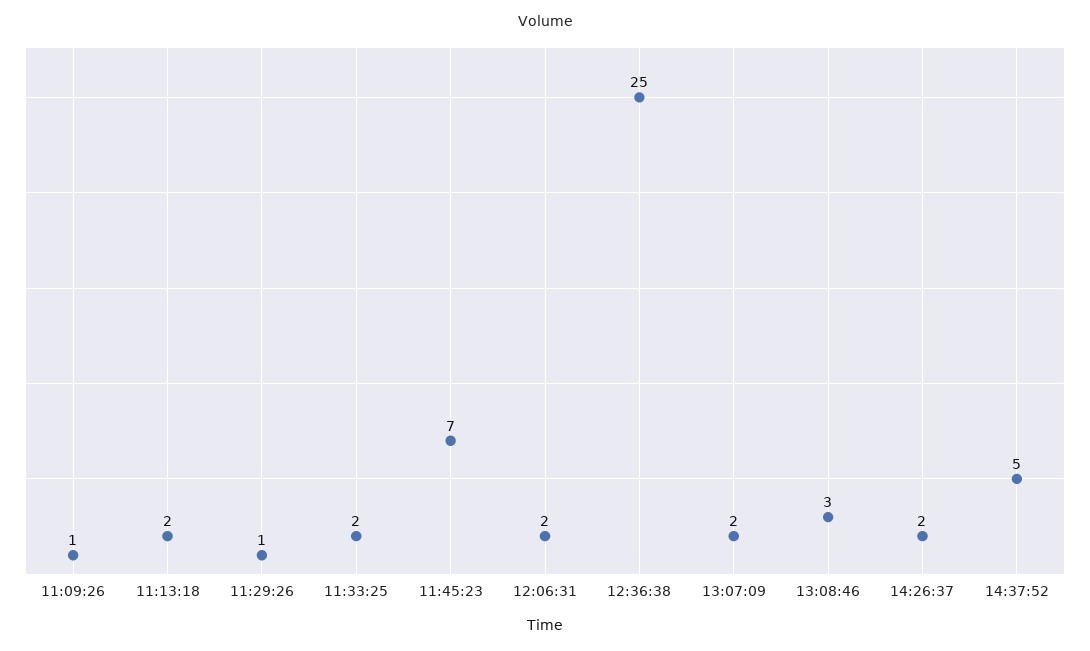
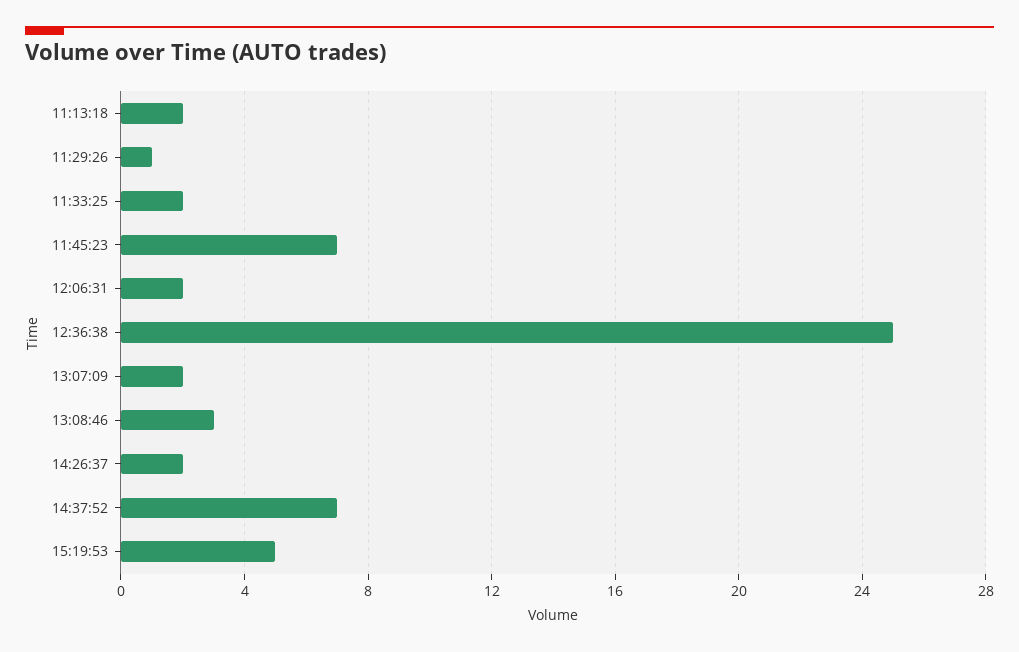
11:09:26: 1 -> none
14:37:52: 5 -> 7
15:19:53: none -> 5

